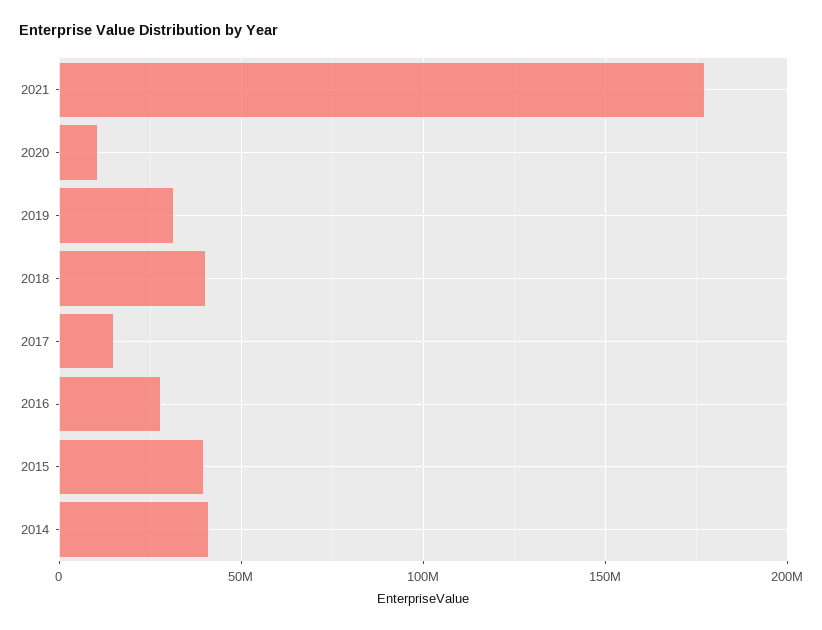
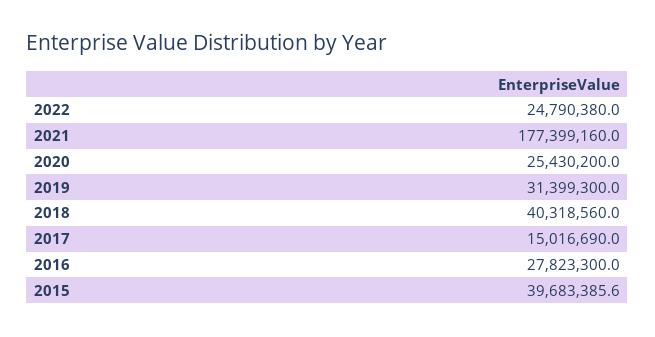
2020: 10000000 -> 25430200
2014: 40000000 -> none
2022: none -> 24790380

